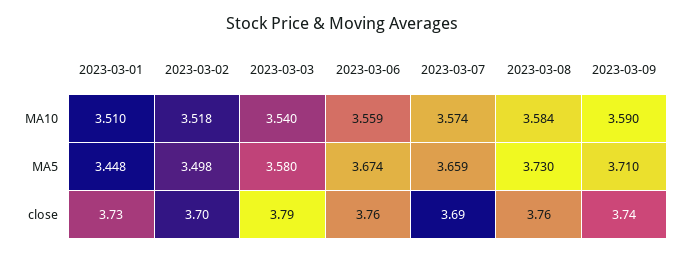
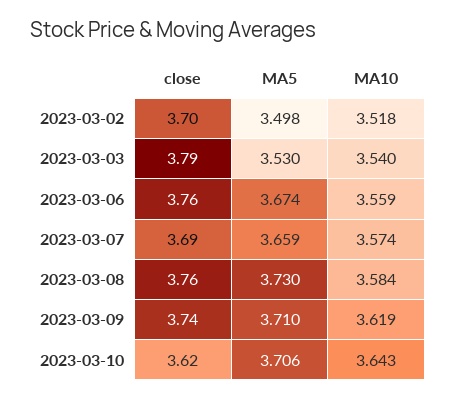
2023-03-01, MA10: 3.51 -> none
2023-03-09, MA10: 3.59 -> 3.619
2023-03-01, MA5: 3.448 -> none
2023-03-03, MA5: 3.58 -> 3.53
2023-03-01, close: 3.73 -> none
2023-03-10, close: none -> 3.62
2023-03-10, MA5: none -> 3.706
2023-03-10, MA10: none -> 3.643

